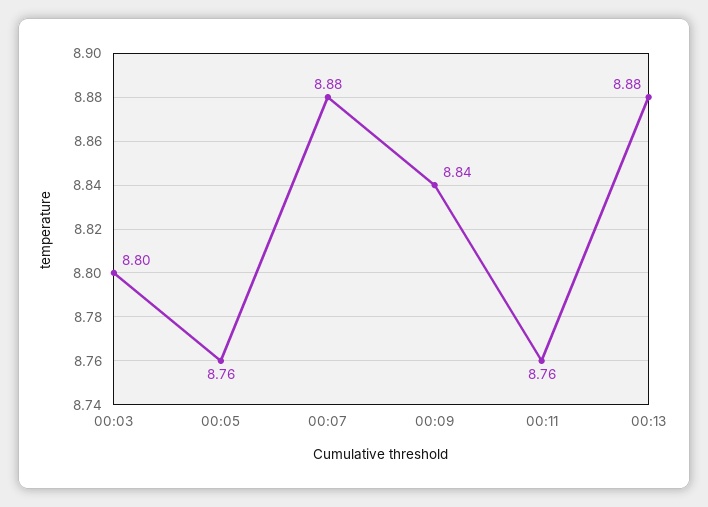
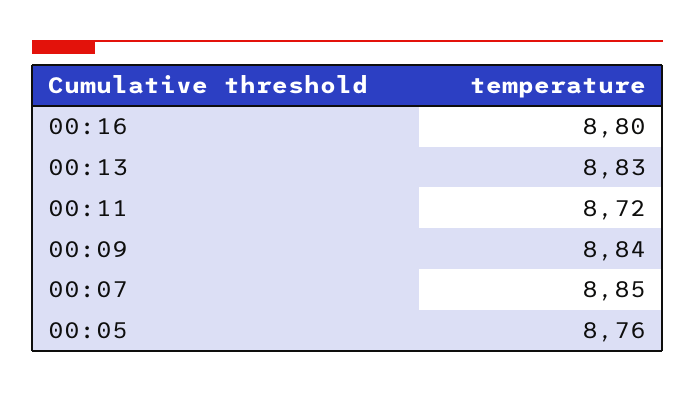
00:03: 8.8 -> none
00:07: 8.88 -> 8.85
00:11: 8.76 -> 8.72
00:13: 8.88 -> 8.83
00:16: none -> 8.8

